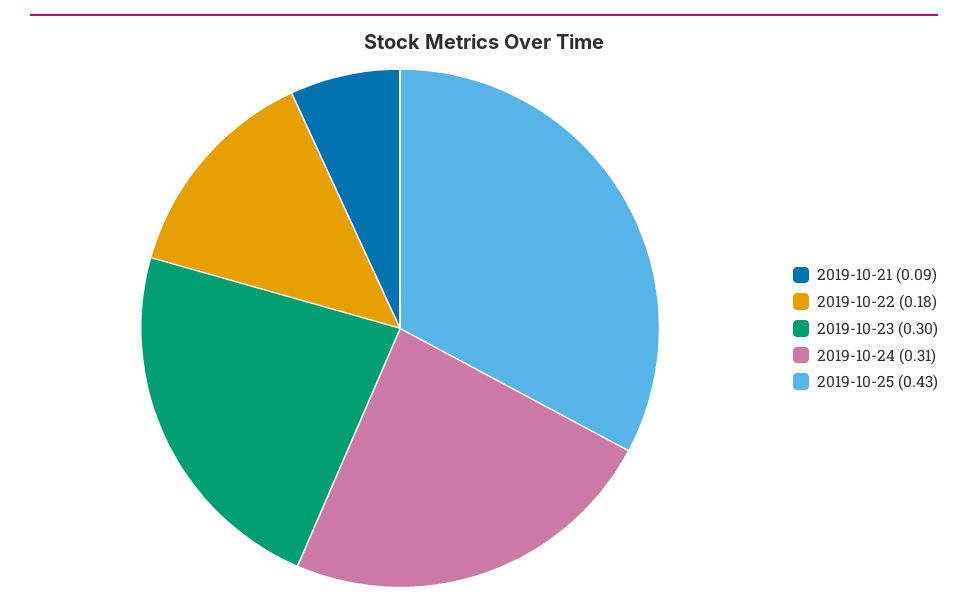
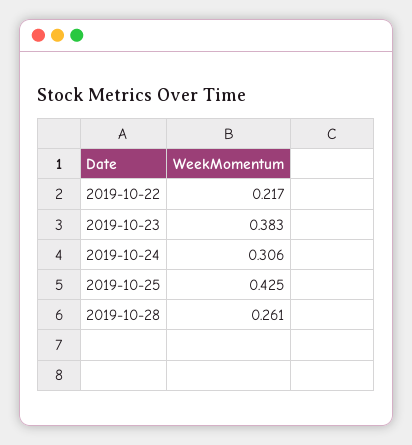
2019-10-21: 0.09 -> none
2019-10-22: 0.18 -> 0.217
2019-10-23: 0.3 -> 0.383
2019-10-28: none -> 0.261

